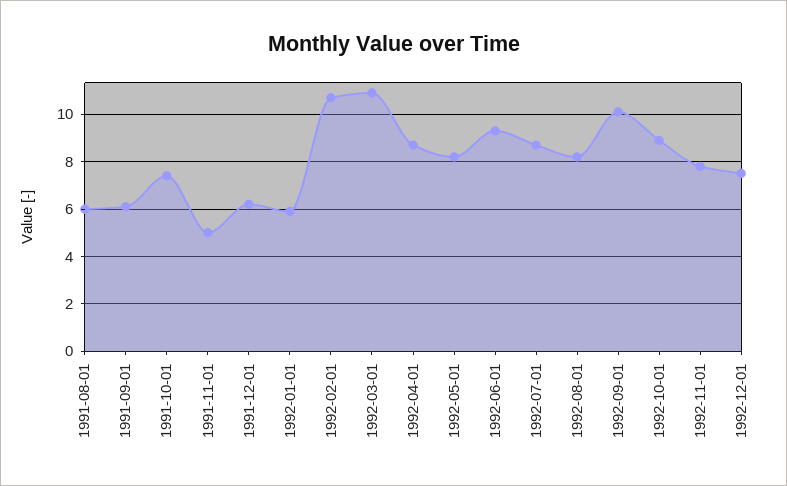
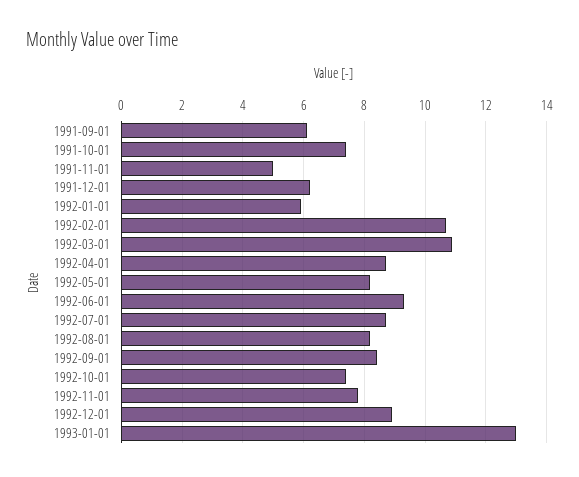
1991-08-01: 6 -> none
1992-09-01: 10 -> 8.5
1992-10-01: 9 -> 7.5
1992-12-01: 7.5 -> 9
1993-01-01: none -> 13

